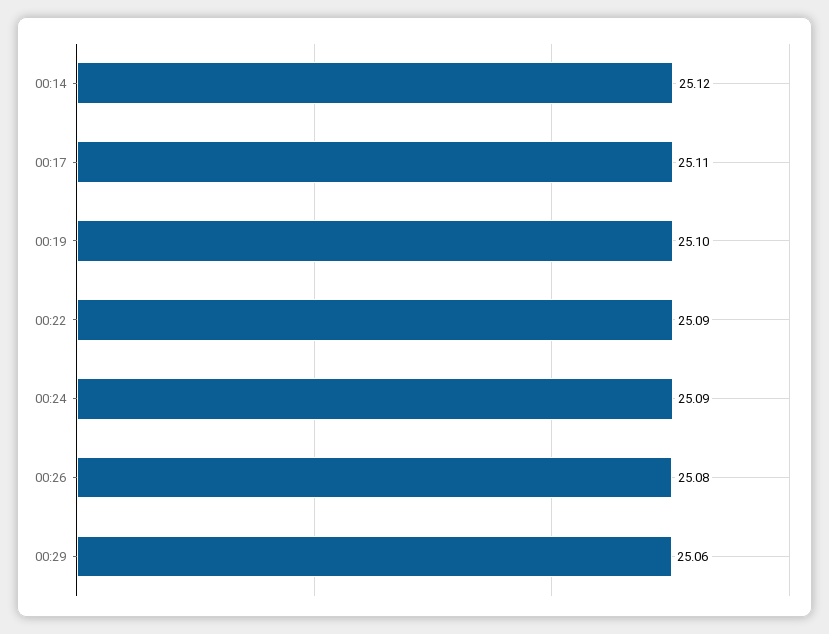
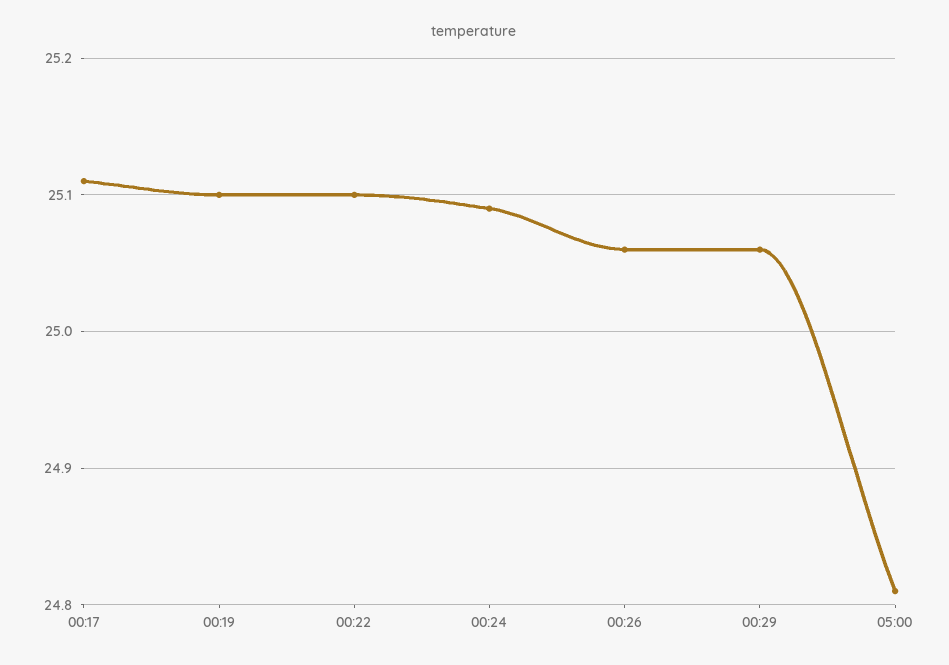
00:14: 25.12 -> none
00:22: 25.09 -> 25.1
00:26: 25.08 -> 25.06
05:00: none -> 24.81

